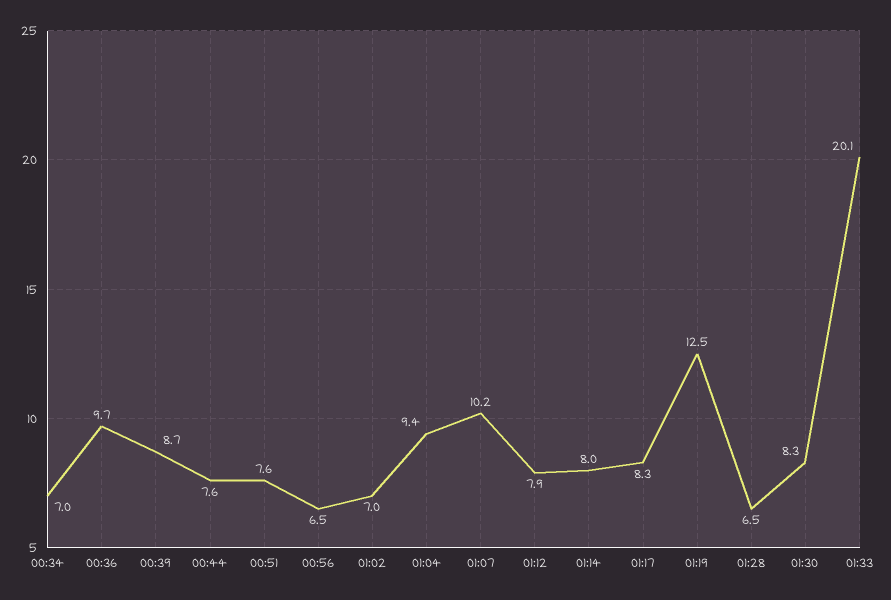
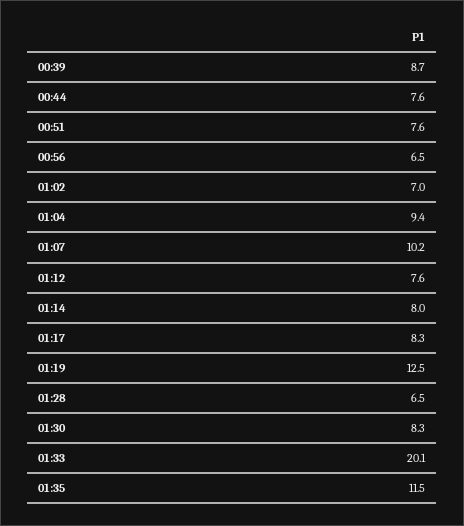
00:34: 7 -> none
00:36: 9.7 -> none
01:12: 7.9 -> 7.6
01:35: none -> 11.5

